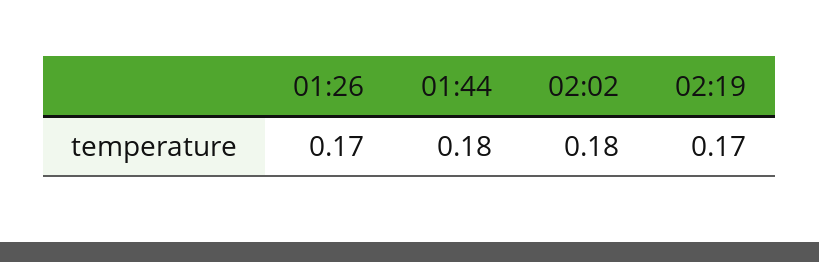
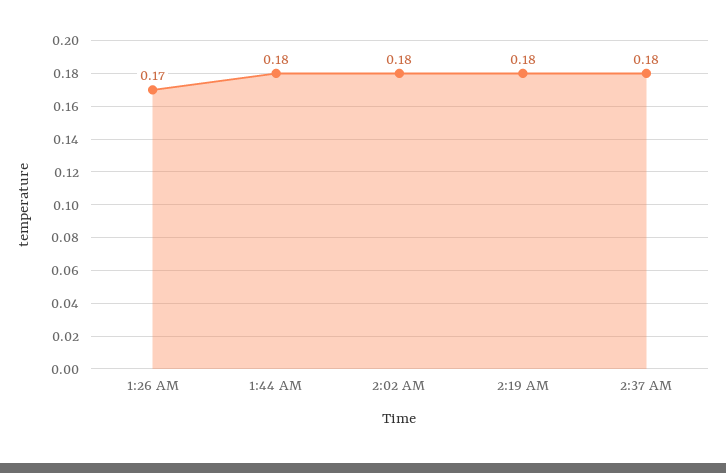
02:19: 0.17 -> 0.18
2:37 AM: none -> 0.18

